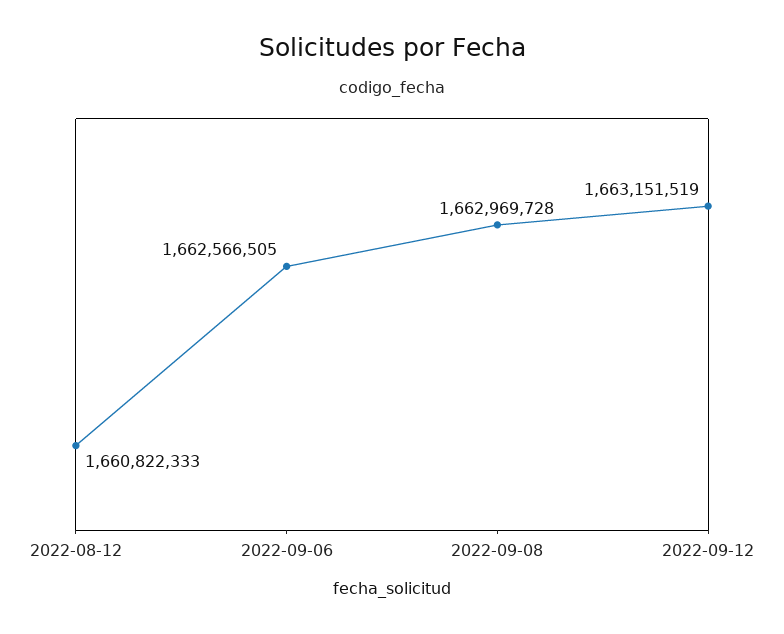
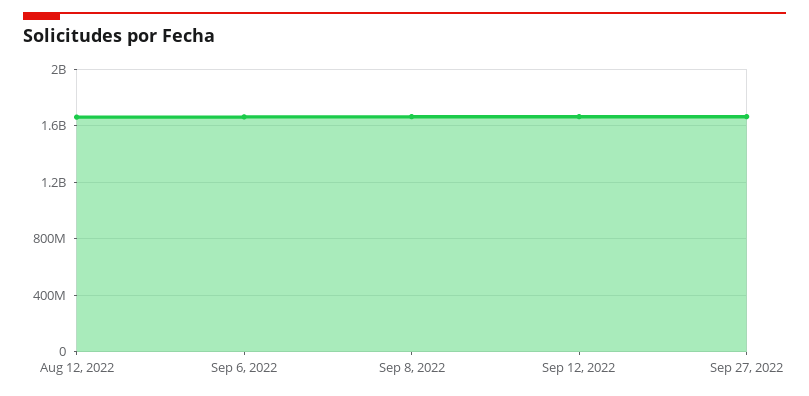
Sep 27, 2022: none -> 1650000000

